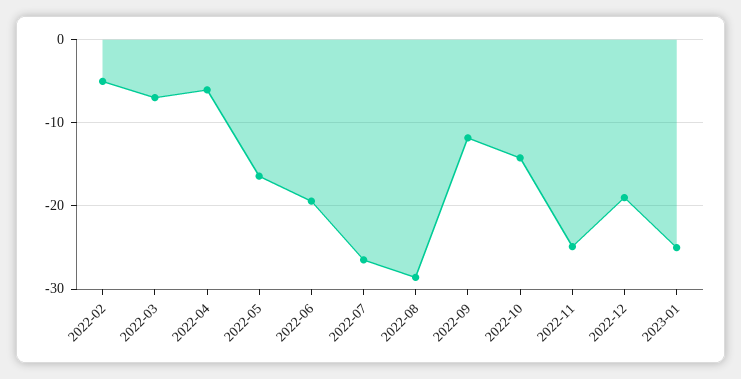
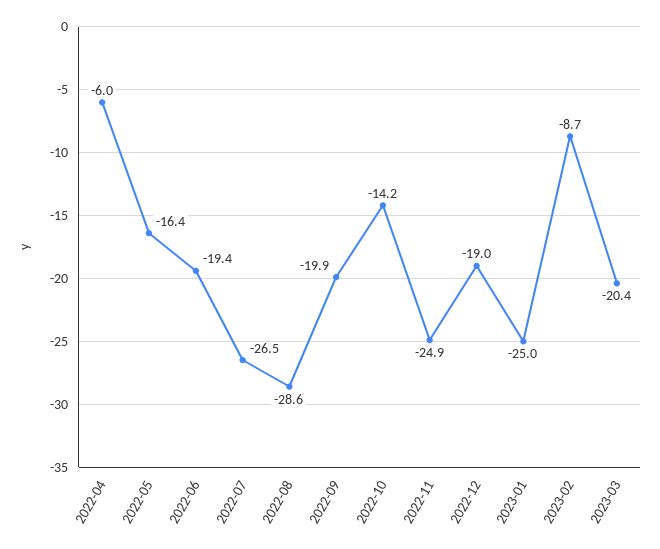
2022-02: -5 -> none
2022-03: -7 -> none
2022-09: -12 -> -19.9
2023-02: none -> -8.7
2023-03: none -> -20.4

